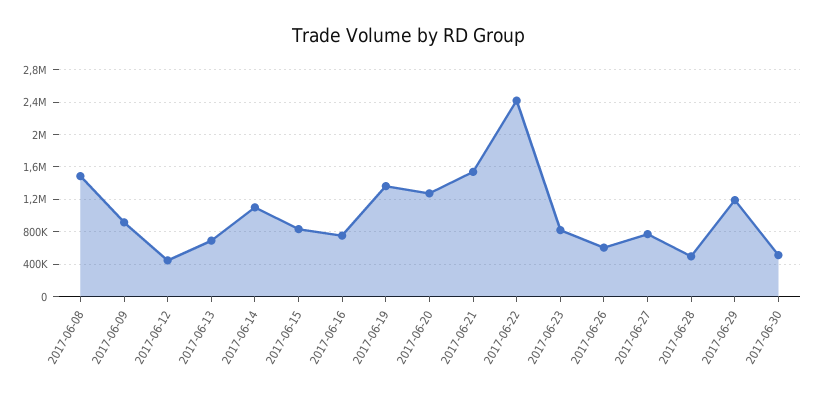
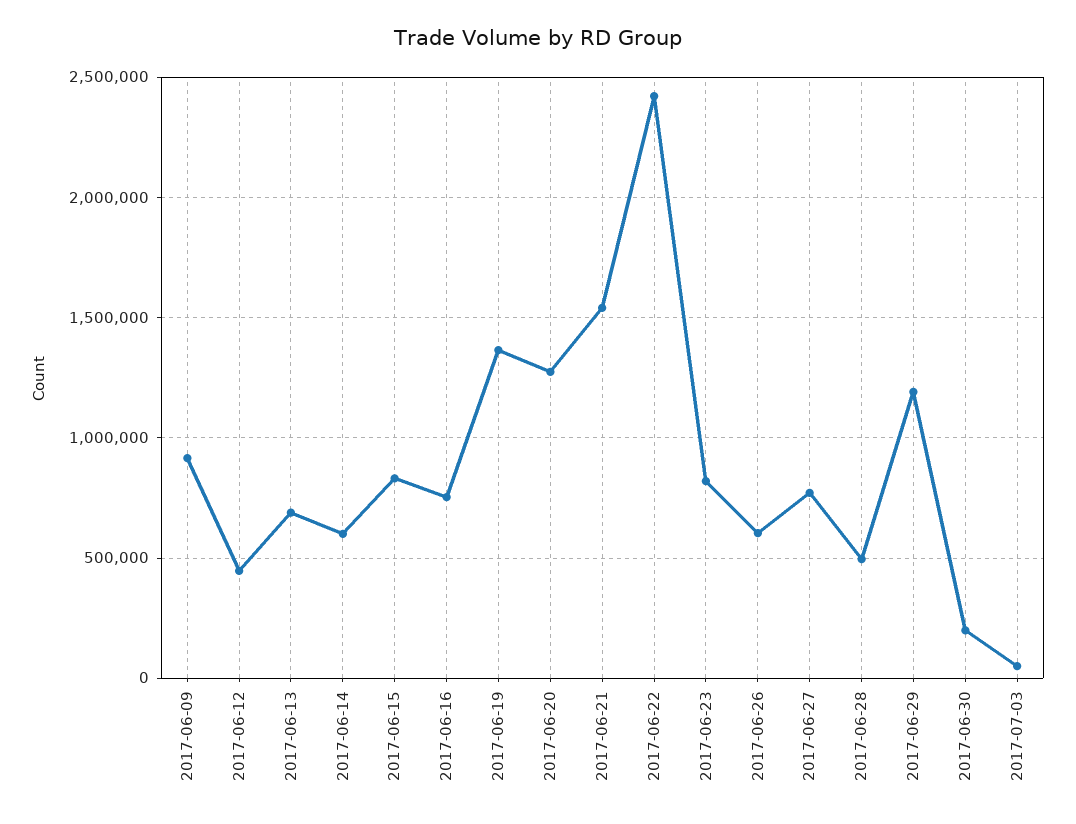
2017-06-08: 1500000 -> none
2017-06-14: 1100000 -> 600000
2017-06-30: 500000 -> 200000
2017-07-03: none -> 50000

